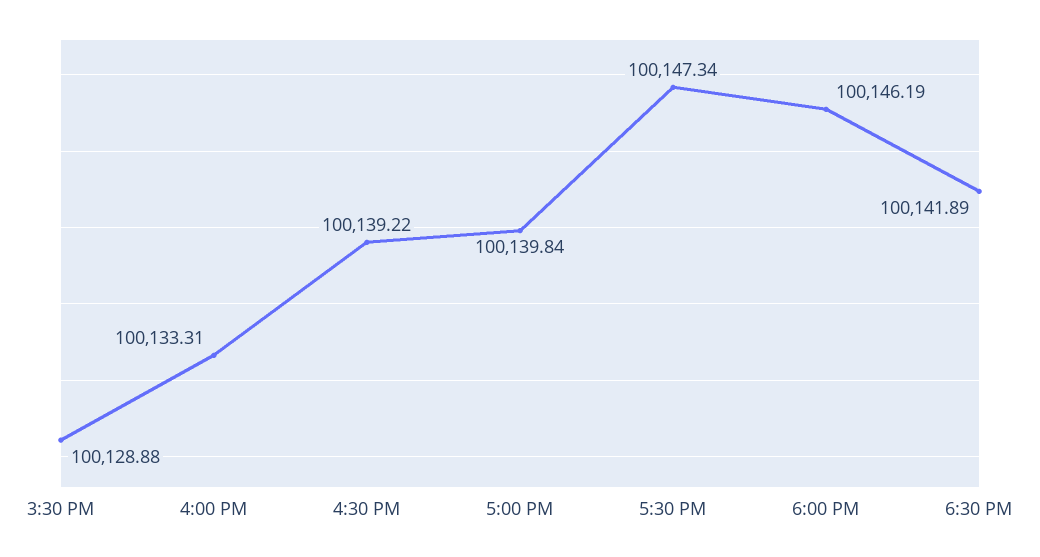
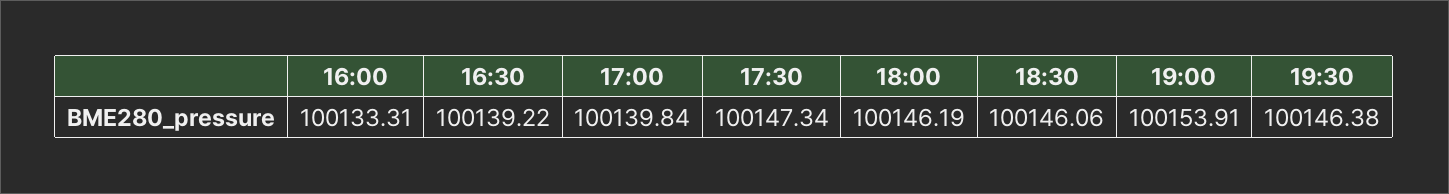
3:30 PM: 100128.88 -> none
6:30 PM: 100141.89 -> 100146.06
19:00: none -> 100153.91
19:30: none -> 100146.38

